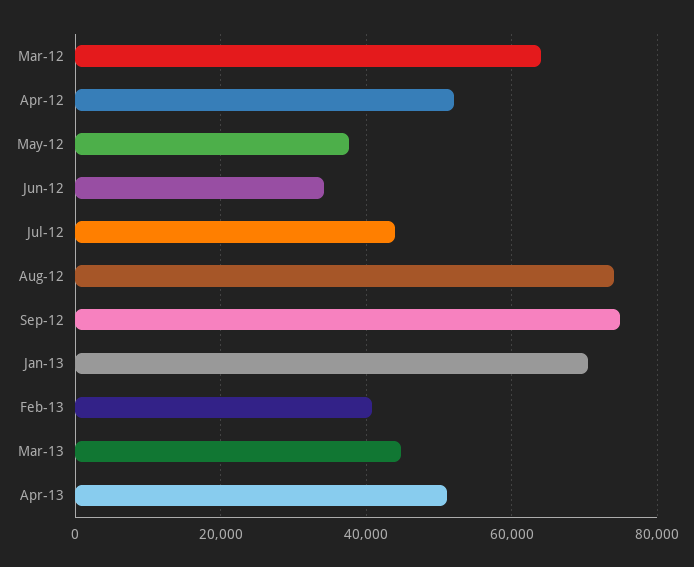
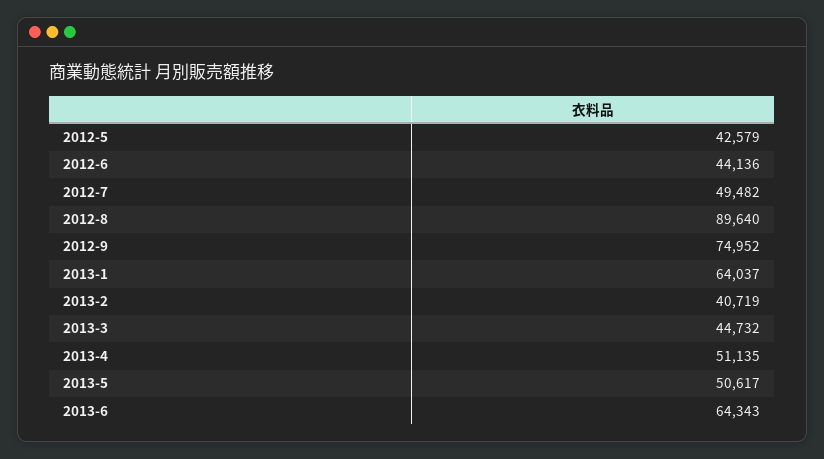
Mar-12: 64000 -> none
Apr-12: 52000 -> none
May-12: 38000 -> 42579
Jun-12: 34000 -> 44136
Jul-12: 44000 -> 49482
Aug-12: 74000 -> 89640
Jan-13: 70000 -> 64037
2013-5: none -> 50617
2013-6: none -> 64343

